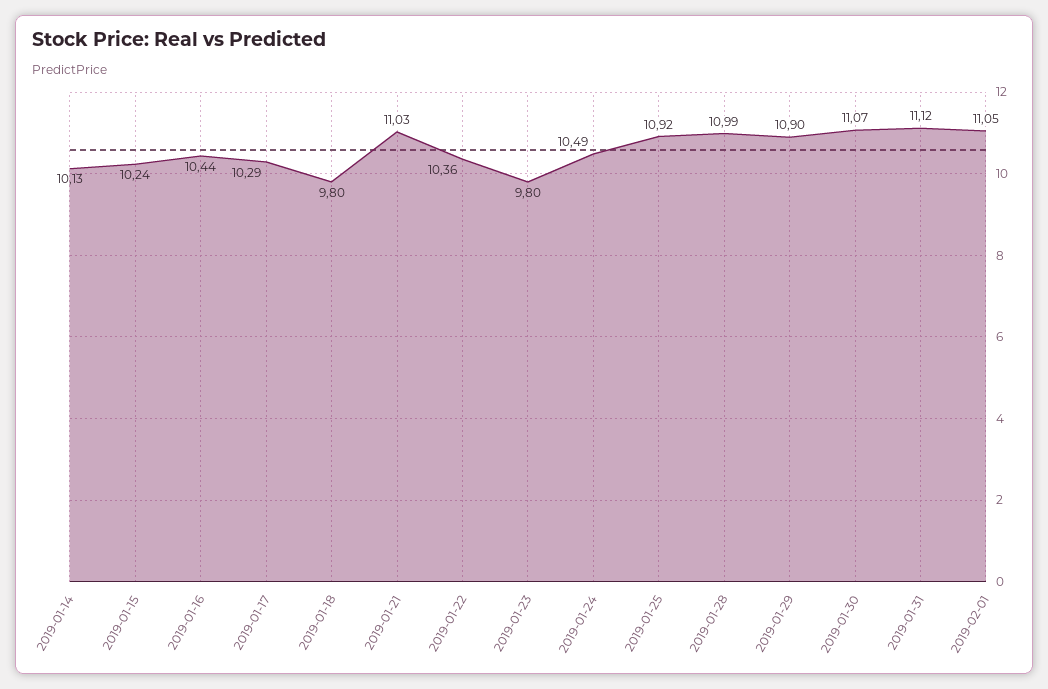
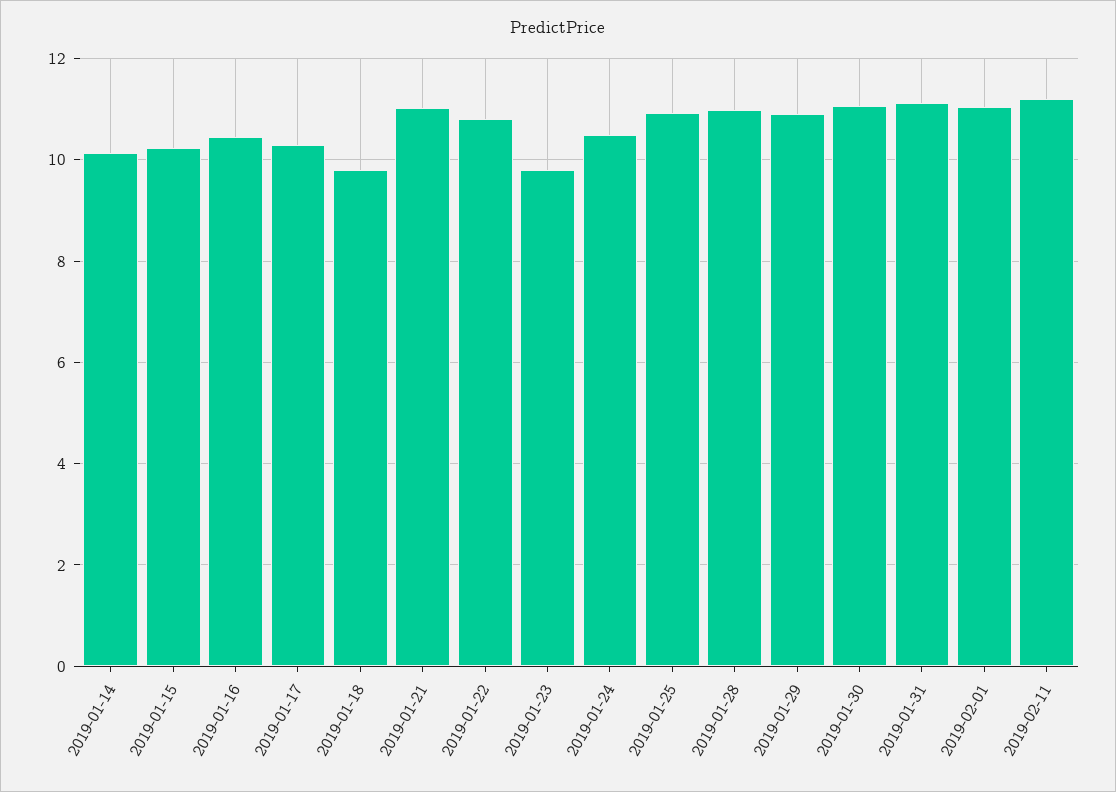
2019-01-22: 10.36 -> 10.8
2019-02-11: none -> 11.2

